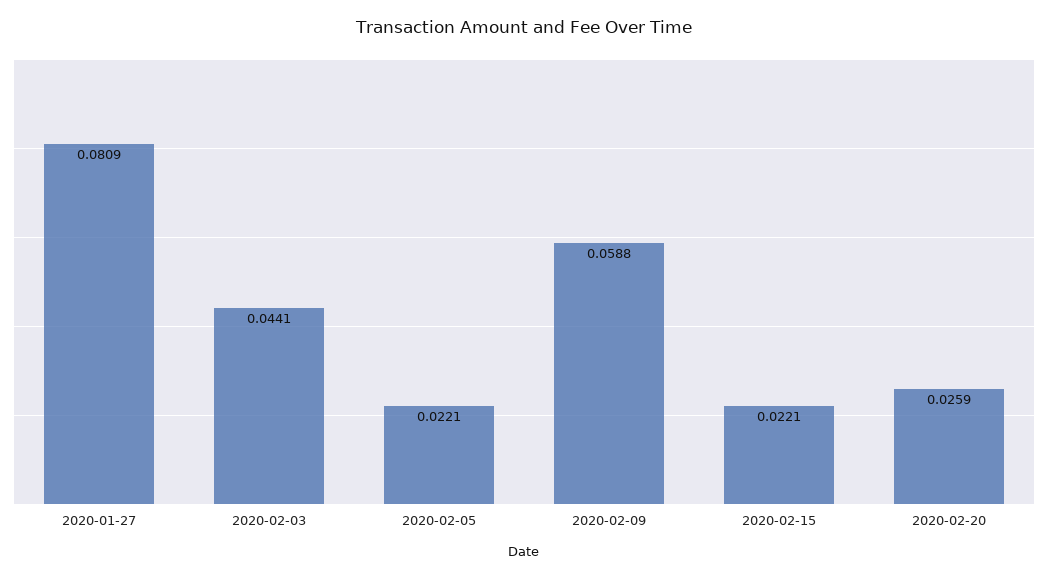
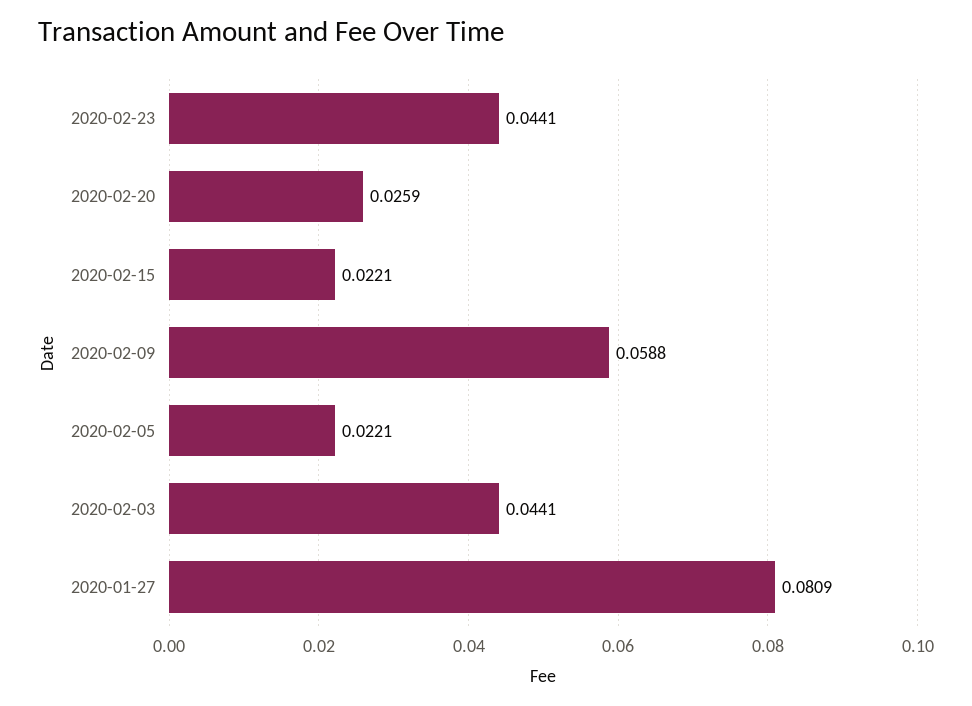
2020-02-23: none -> 0.0441

